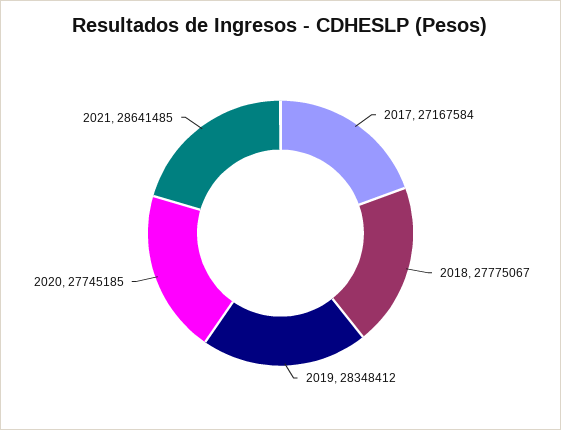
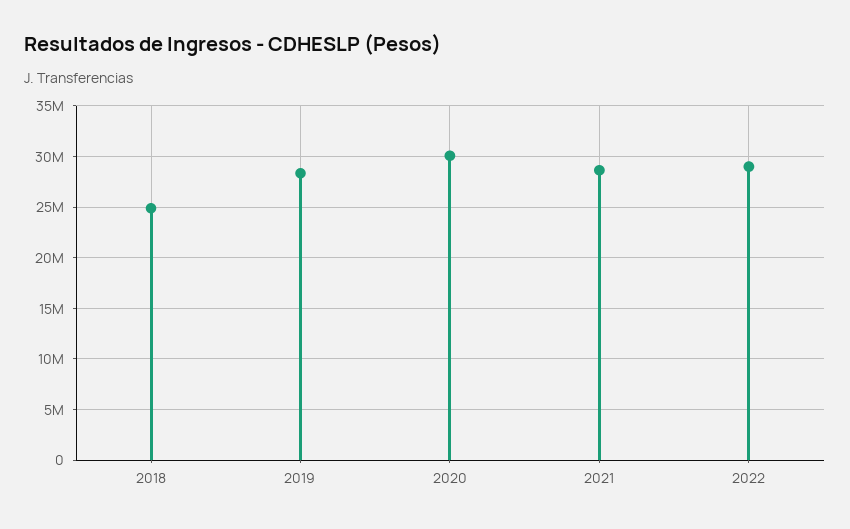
2017: 27167584 -> none
2018: 27775067 -> 25000000
2020: 27745185 -> 30000000
2022: none -> 29000000

